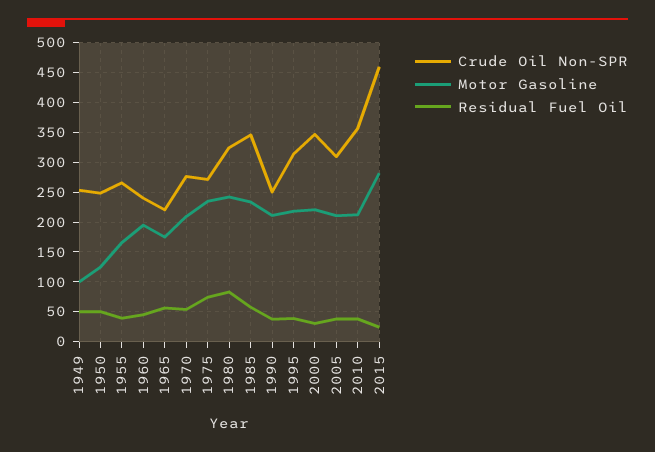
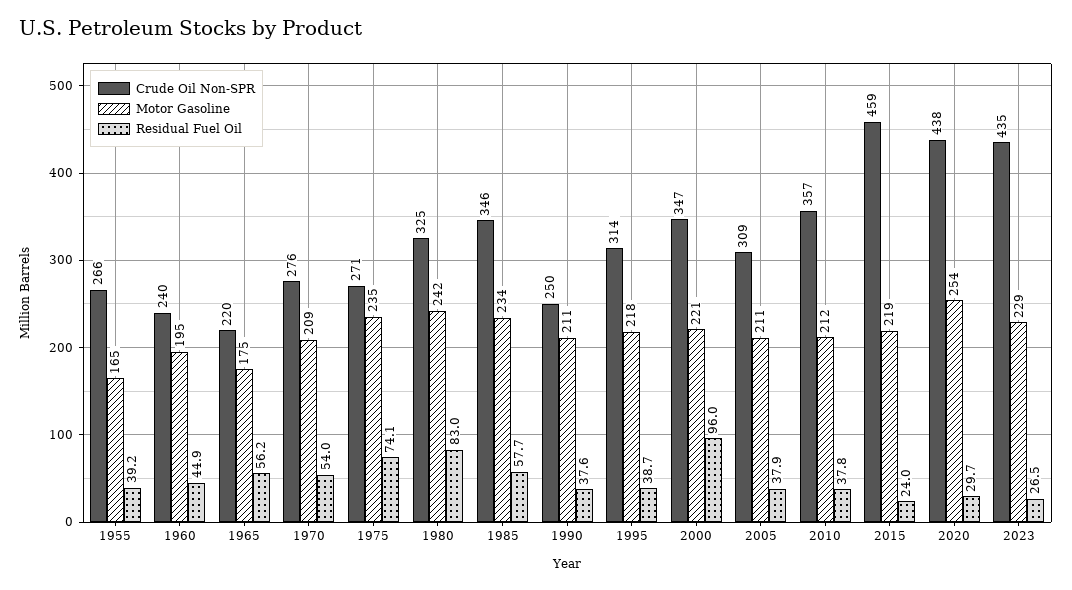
Crude Oil Non-SPR, 1949: 250 -> none
Motor Gasoline, 1949: 100 -> none
Residual Fuel Oil, 1949: 50 -> none
Crude Oil Non-SPR, 1950: 250 -> none
Motor Gasoline, 1950: 125 -> none
Residual Fuel Oil, 1950: 50 -> none
Residual Fuel Oil, 2000: 25 -> 96
Motor Gasoline, 2015: 275 -> 219
Crude Oil Non-SPR, 2020: none -> 438
Motor Gasoline, 2020: none -> 254
Residual Fuel Oil, 2020: none -> 29.7
Crude Oil Non-SPR, 2023: none -> 435
Motor Gasoline, 2023: none -> 229
Residual Fuel Oil, 2023: none -> 26.5

